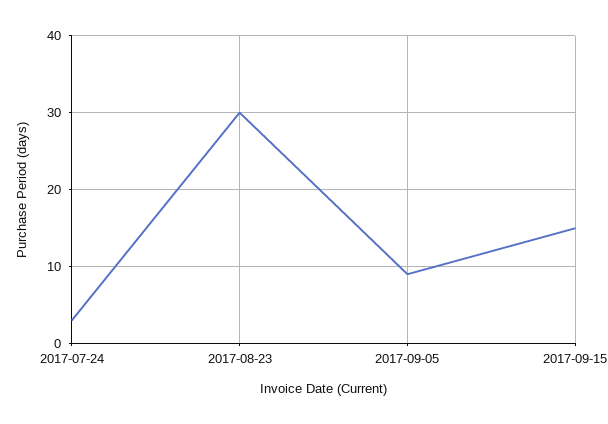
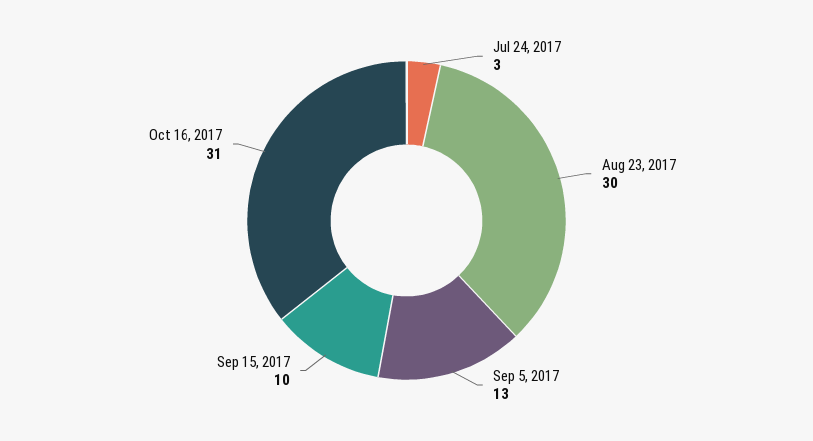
2017-09-05: 9 -> 13
2017-09-15: 15 -> 10
Oct 16, 2017: none -> 31

